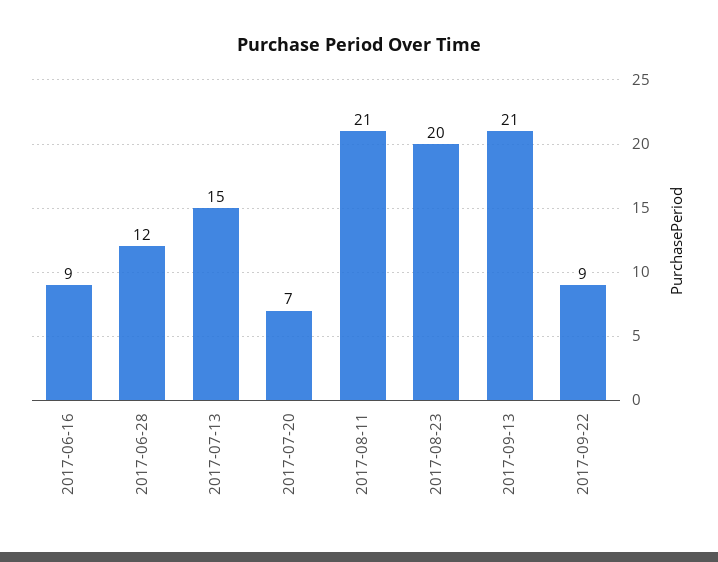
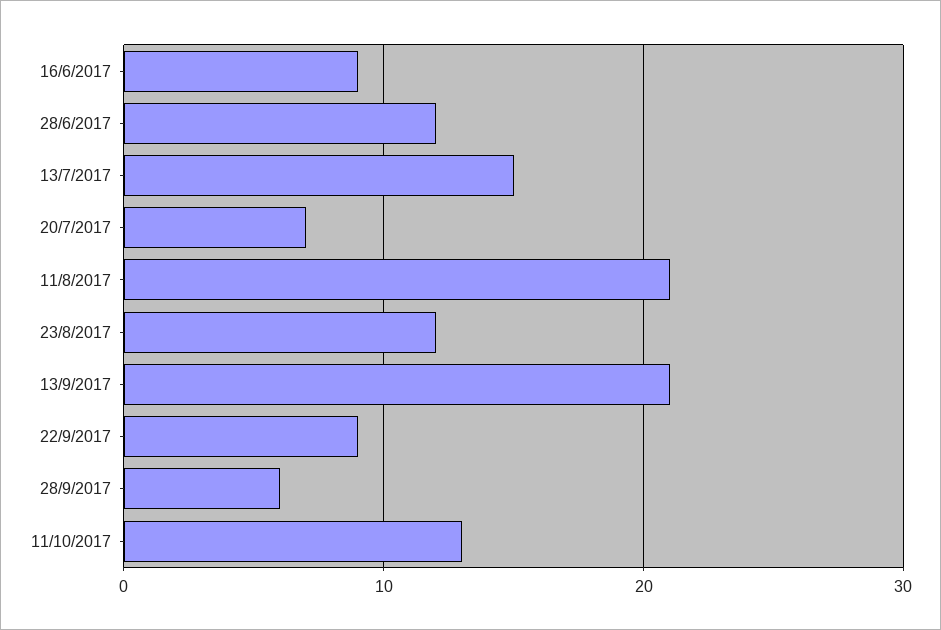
2017-08-23: 20 -> 12
28/9/2017: none -> 6
11/10/2017: none -> 13

